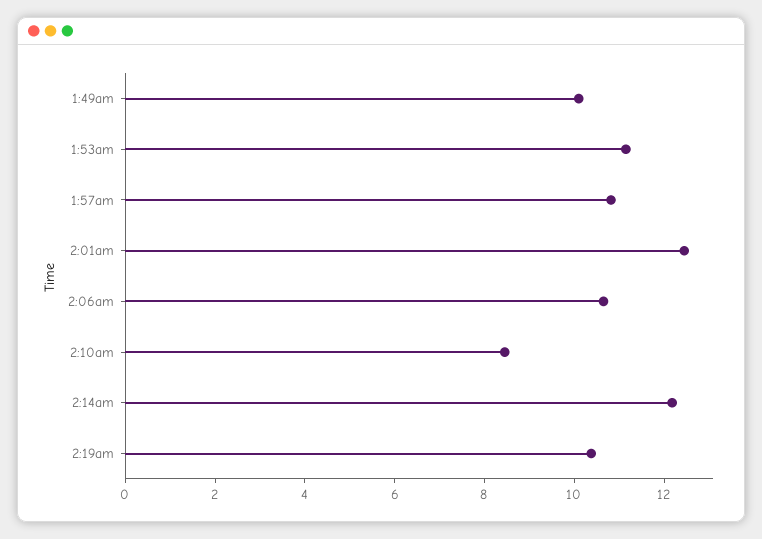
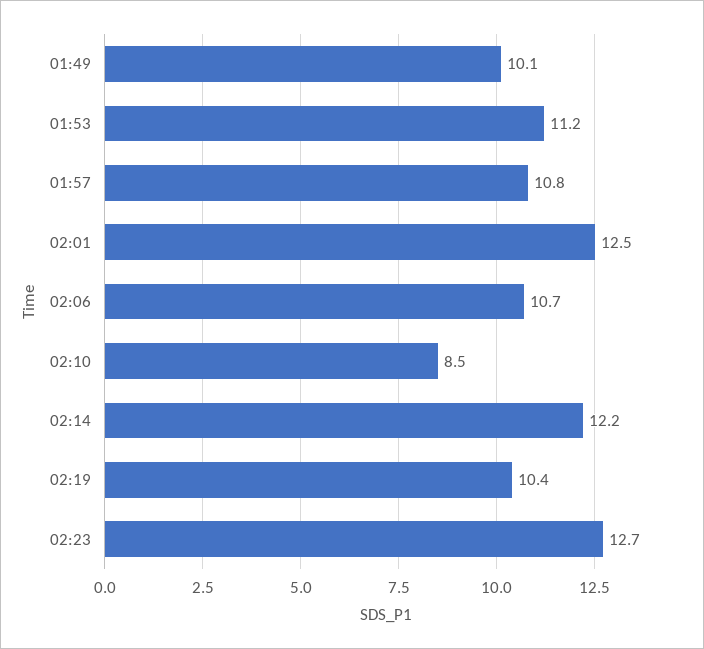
02:23: none -> 12.7

